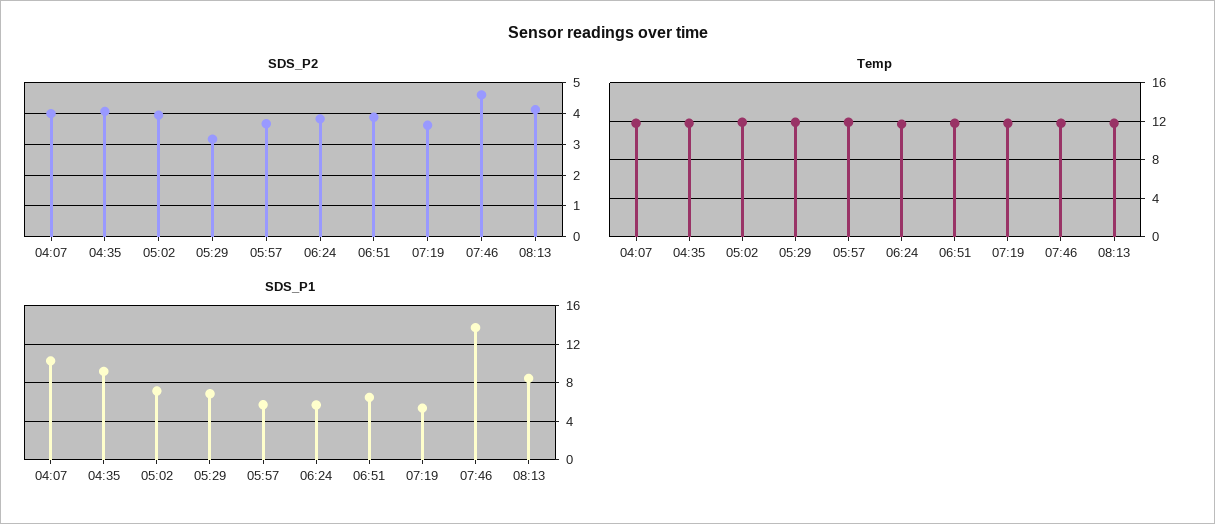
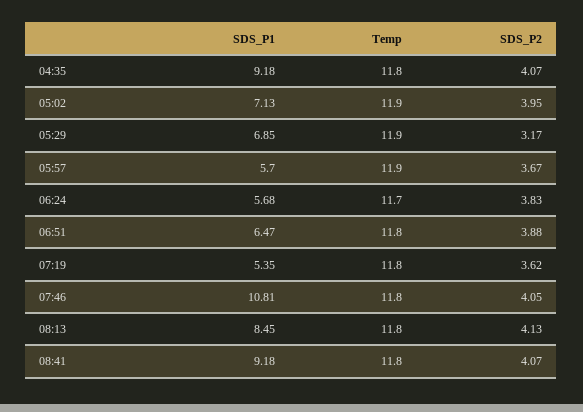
SDS_P2, 04:07: 4 -> none
SDS_P2, 07:46: 4.6 -> 4.05
Temp, 04:07: 12 -> none
SDS_P1, 04:07: 10 -> none
SDS_P1, 07:46: 14 -> 10.81
SDS_P1, 08:41: none -> 9.18
Temp, 08:41: none -> 11.8
SDS_P2, 08:41: none -> 4.07

